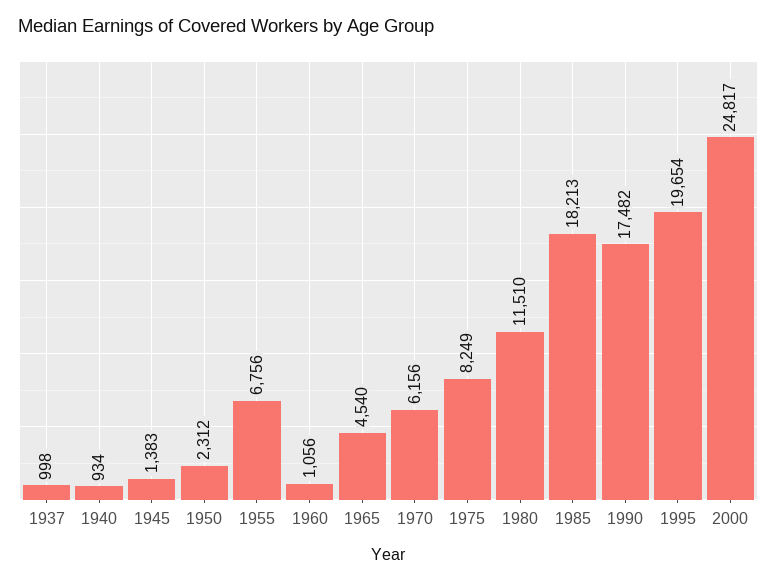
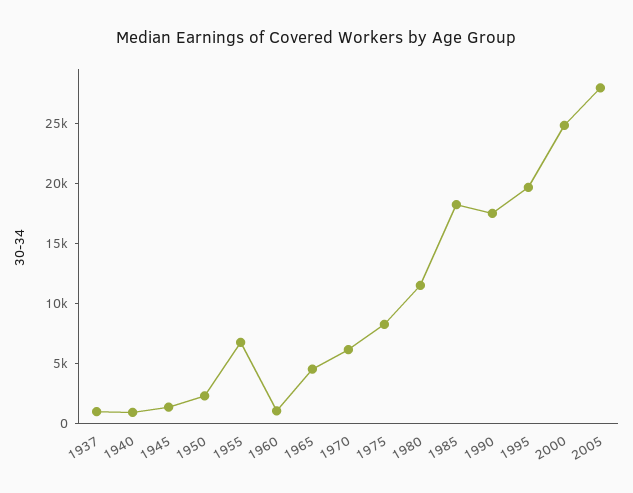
2005: none -> 28000

